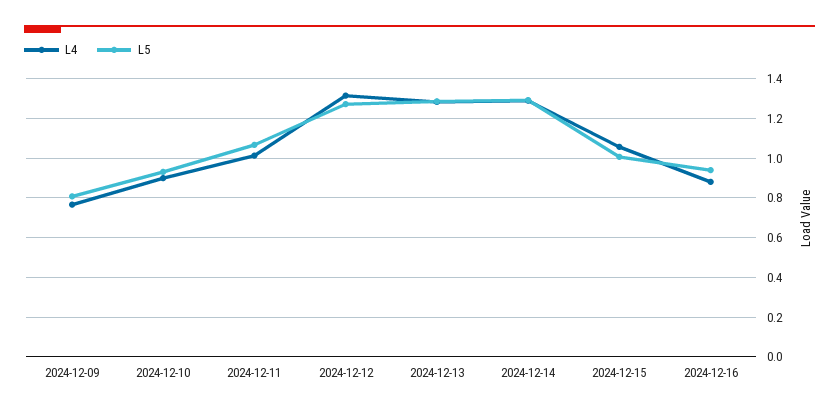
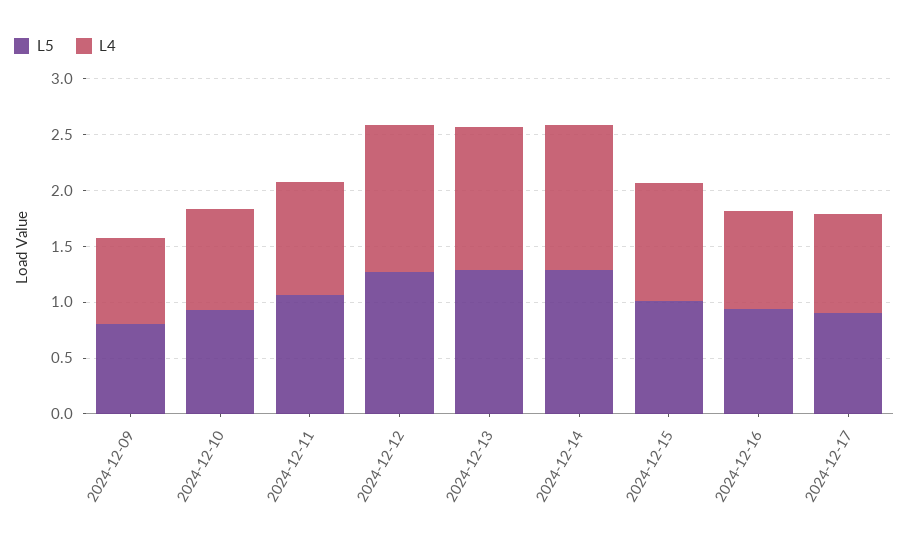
L5, 2024-12-17: none -> 0.9
L4, 2024-12-17: none -> 0.9

